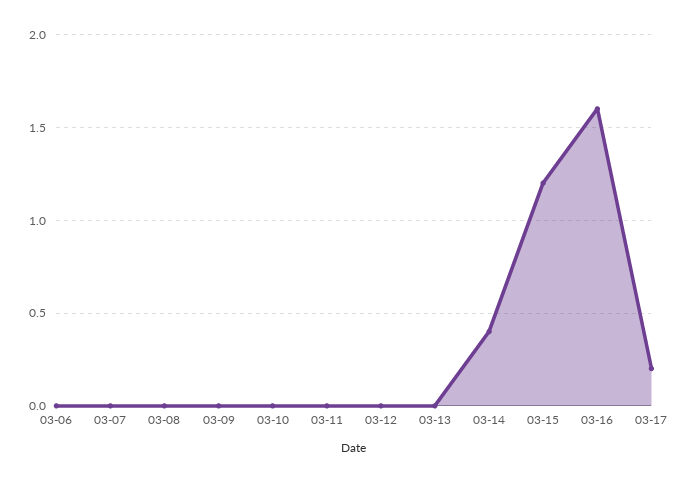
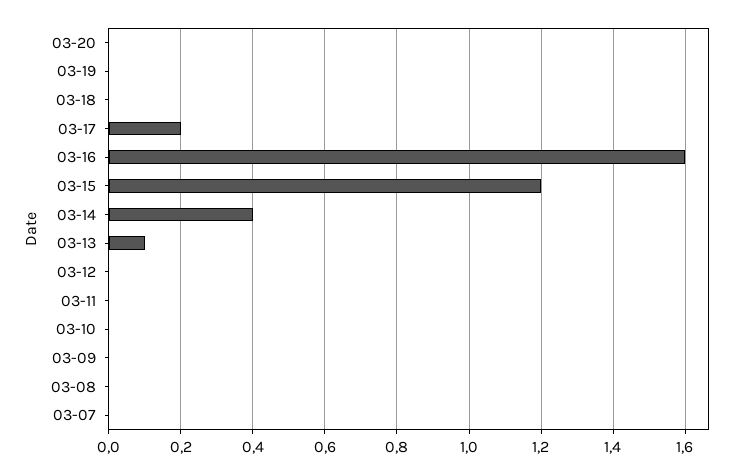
03-06: 0 -> none
03-13: 0 -> 0.1
03-20: none -> 0
03-19: none -> 0
03-18: none -> 0

